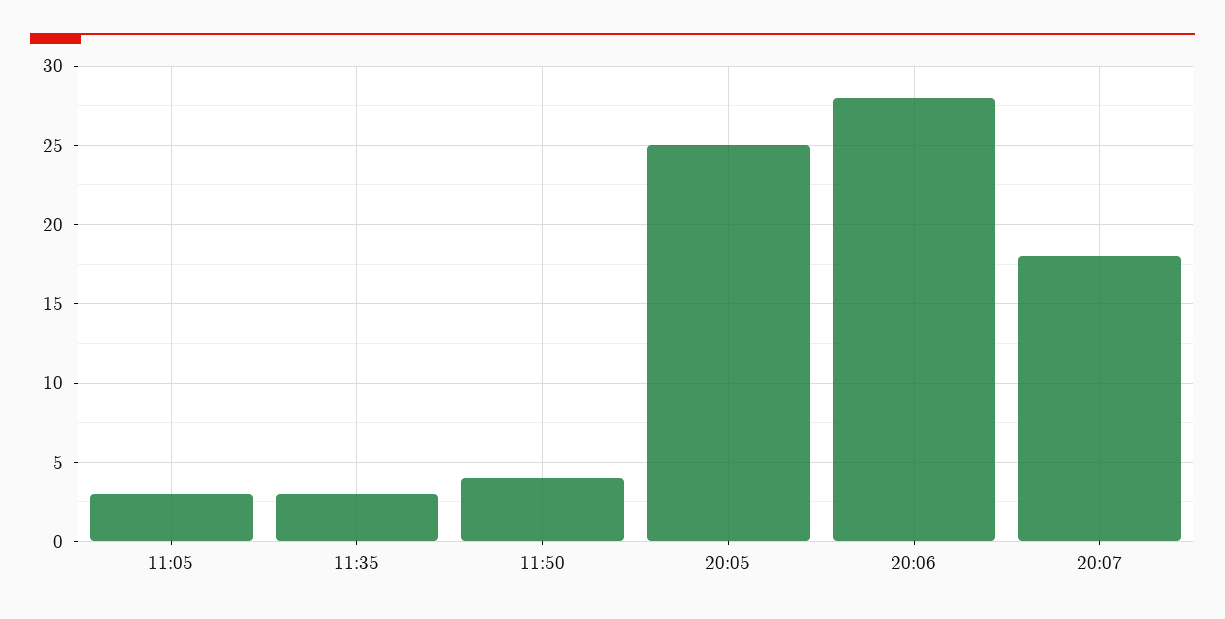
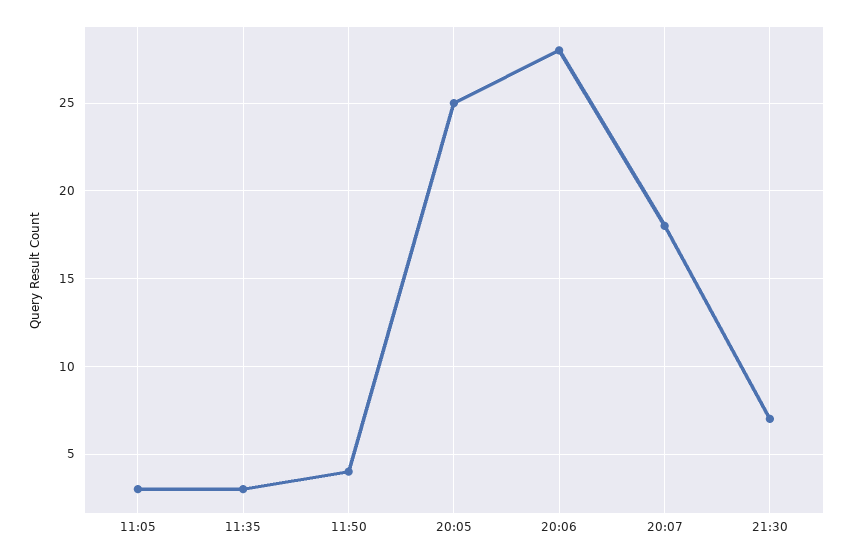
21:30: none -> 7

